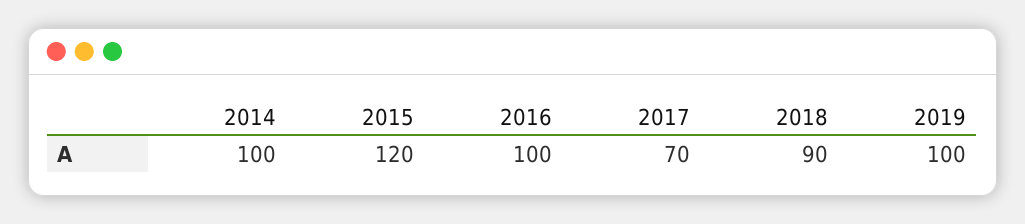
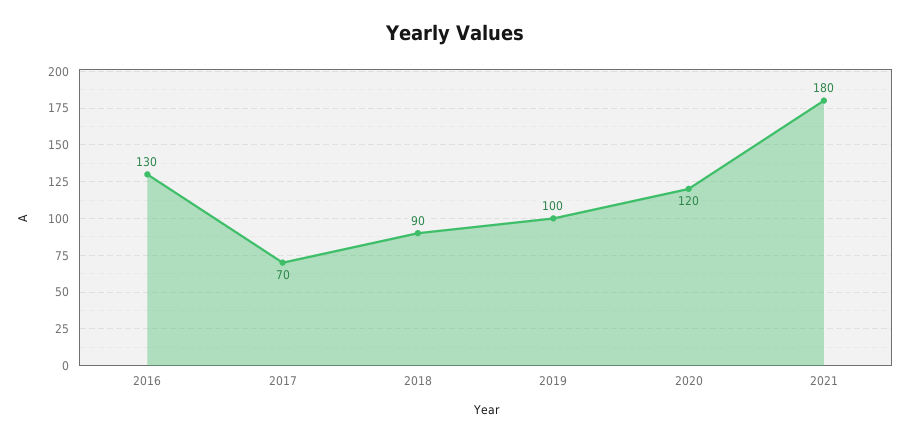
2014: 100 -> none
2015: 120 -> none
2016: 100 -> 130
2020: none -> 120
2021: none -> 180

